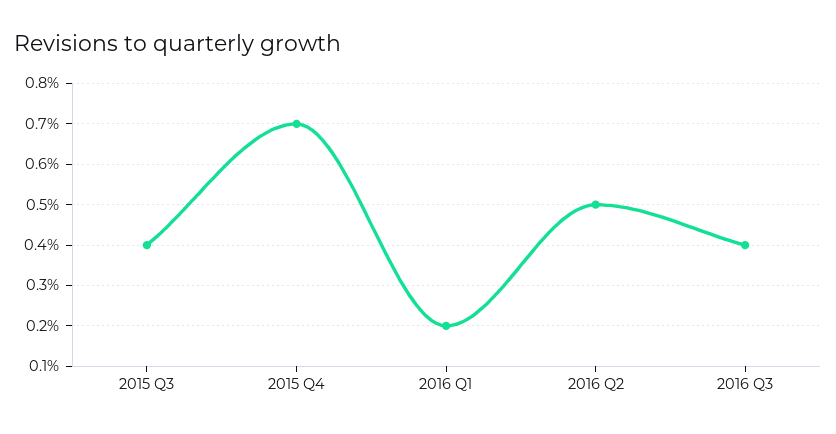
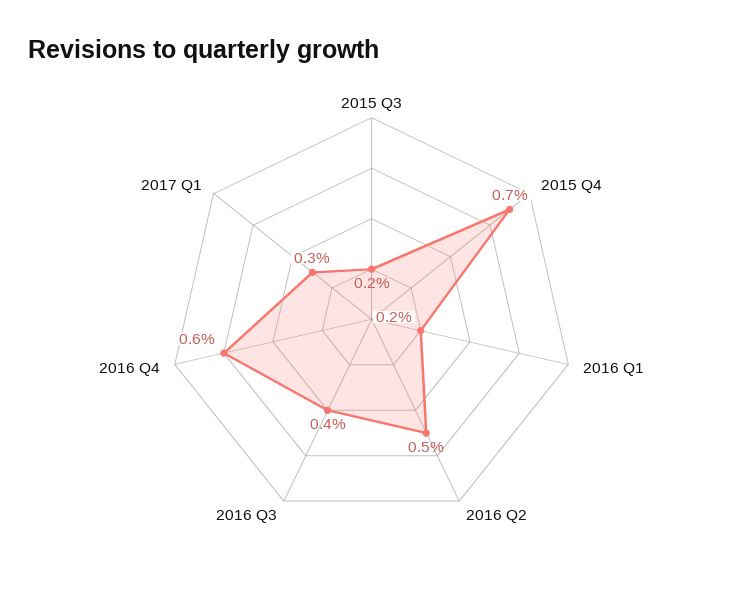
2015 Q3: 0.4 -> 0.2
2016 Q4: none -> 0.6
2017 Q1: none -> 0.3

